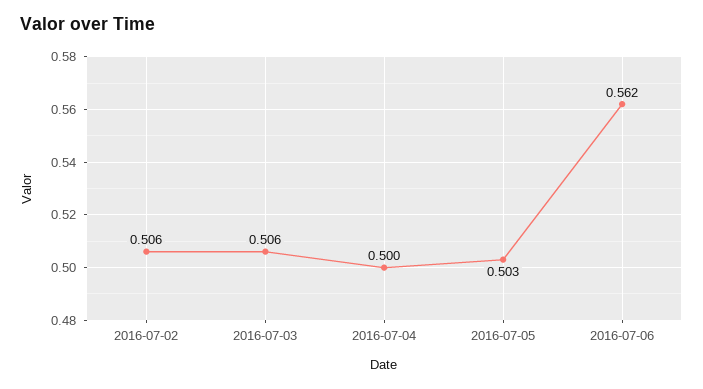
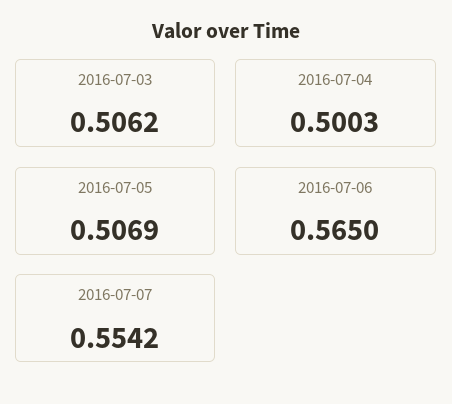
2016-07-02: 0.506 -> none
2016-07-05: 0.503 -> 0.5069
2016-07-06: 0.562 -> 0.565
2016-07-07: none -> 0.5542

